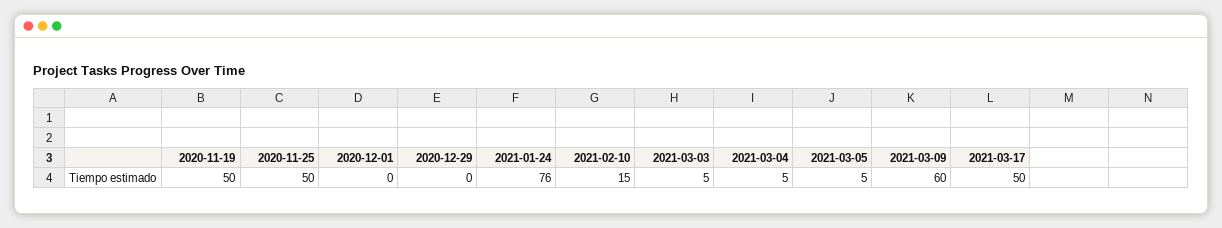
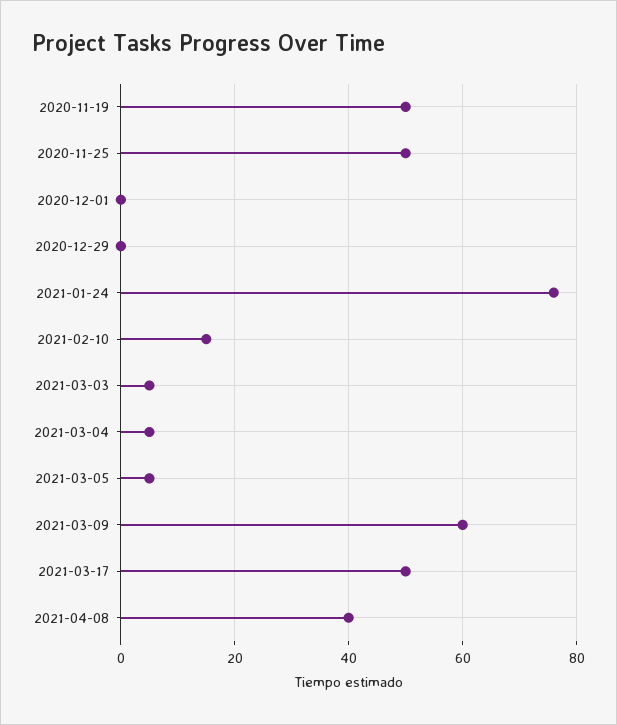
2021-04-08: none -> 40

